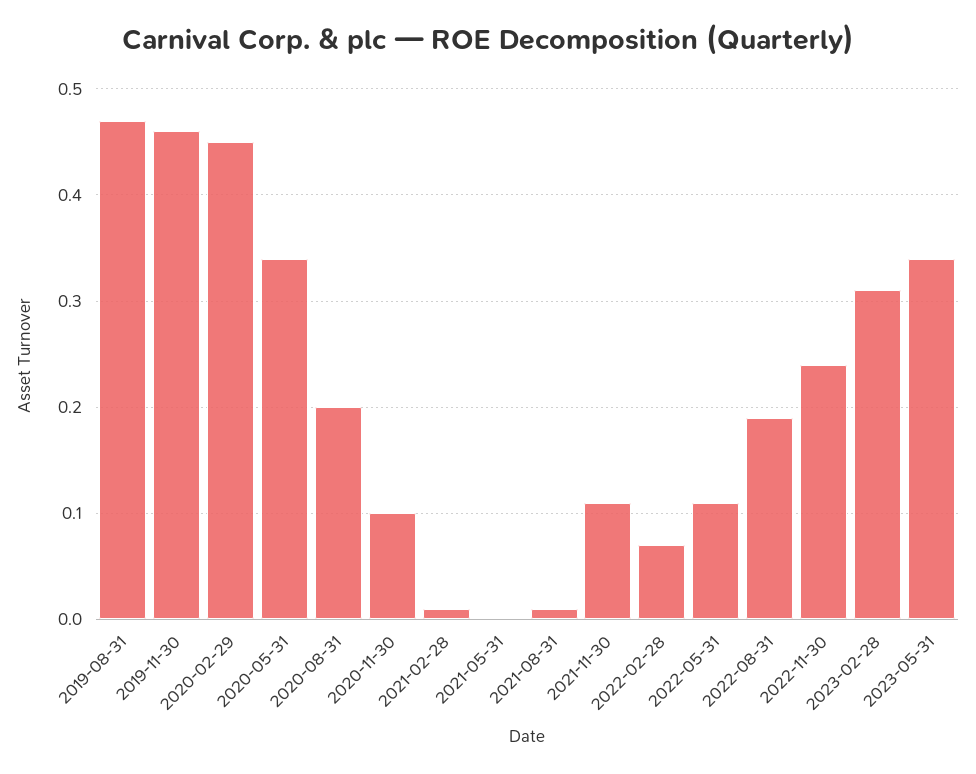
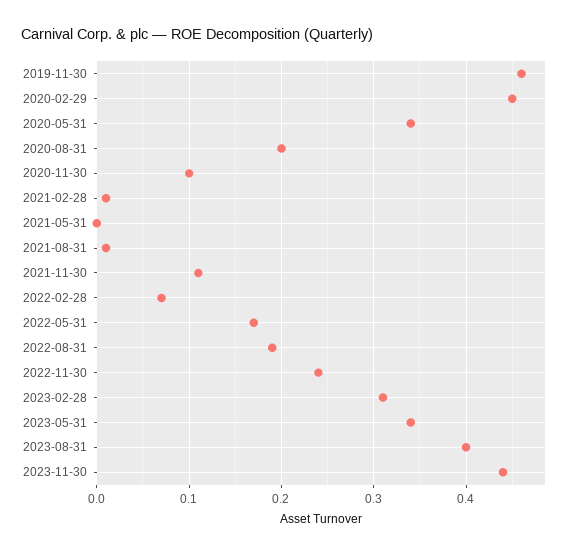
2019-08-31: 0.47 -> none
2022-05-31: 0.11 -> 0.17
2023-08-31: none -> 0.4
2023-11-30: none -> 0.44

